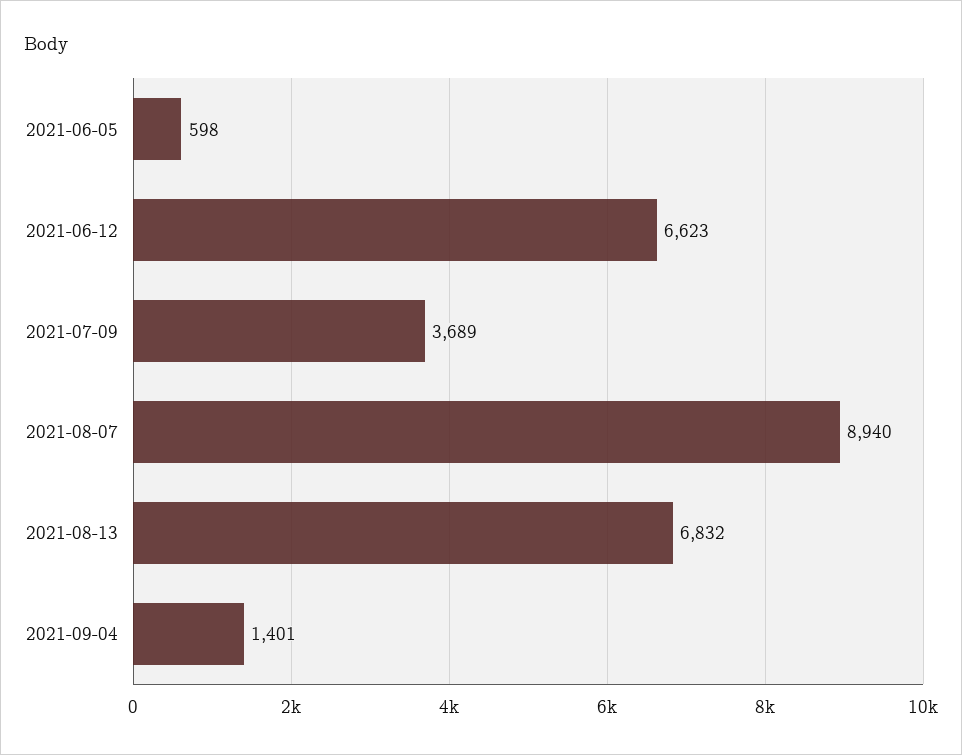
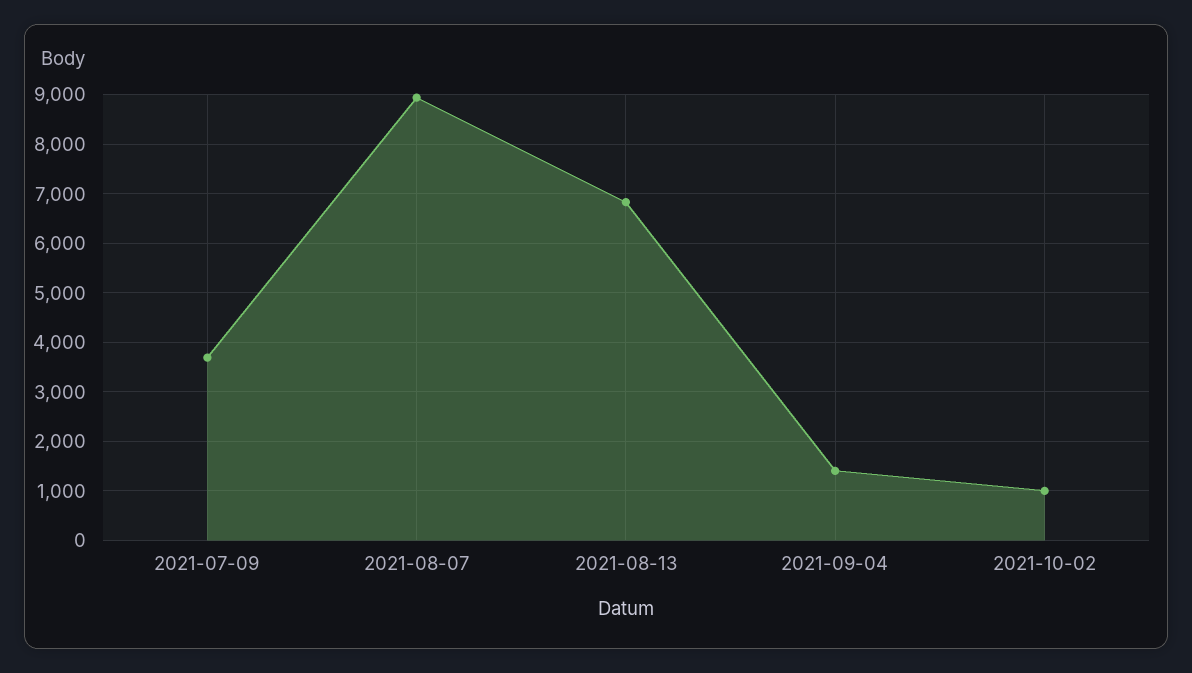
2021-06-05: 598 -> none
2021-06-12: 6623 -> none
2021-10-02: none -> 1000

